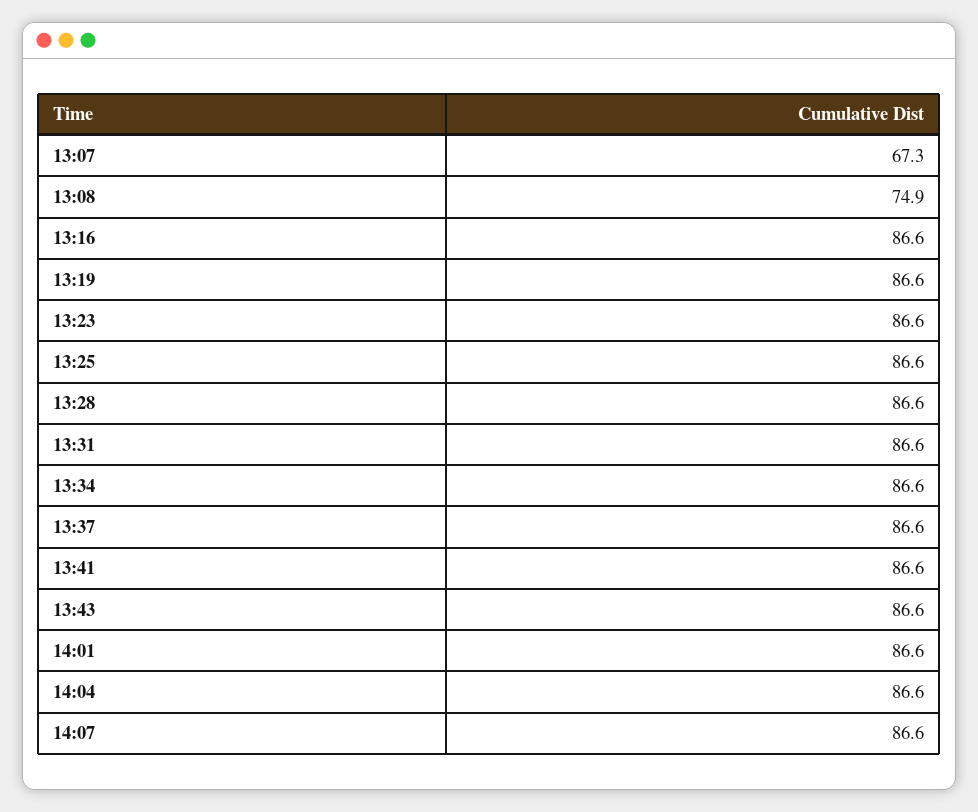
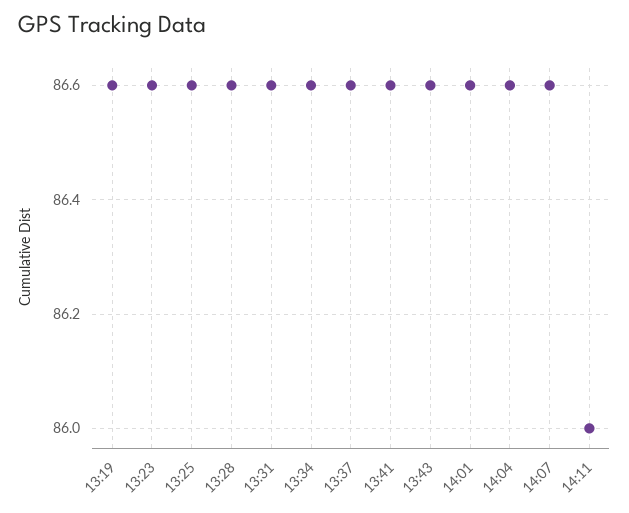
13:07: 67.3 -> none
13:08: 74.9 -> none
13:16: 86.6 -> none
14:11: none -> 86

